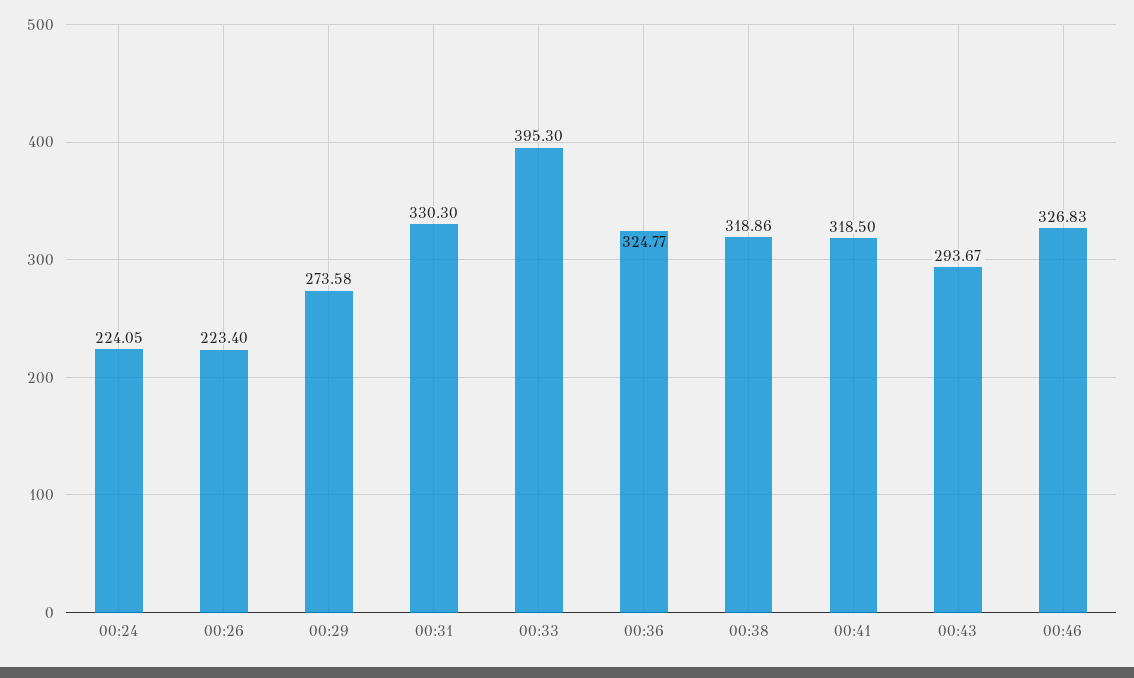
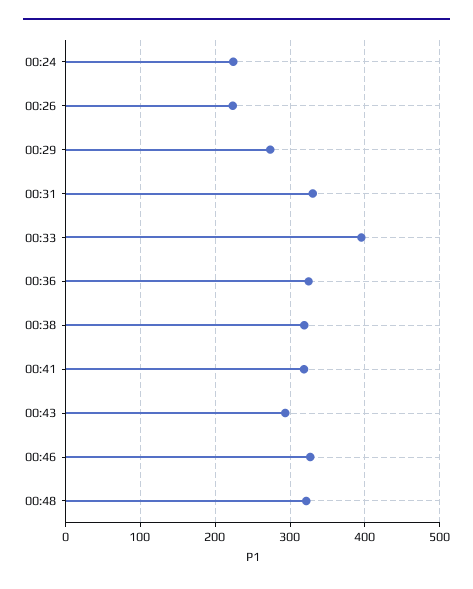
00:48: none -> 320

